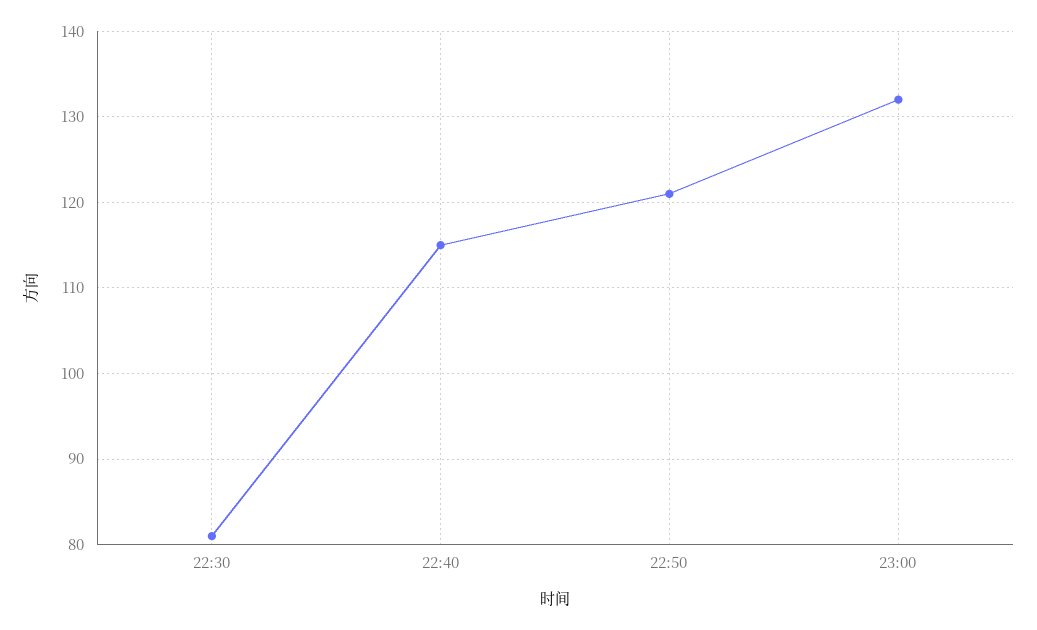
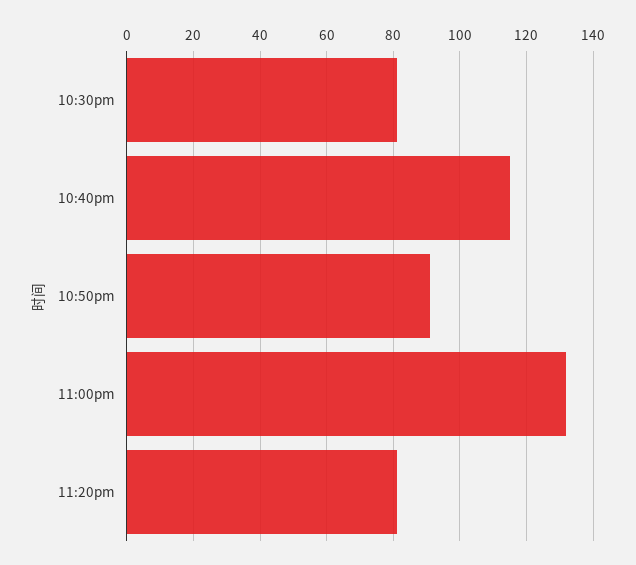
22:50: 121 -> 90
11:20pm: none -> 80

